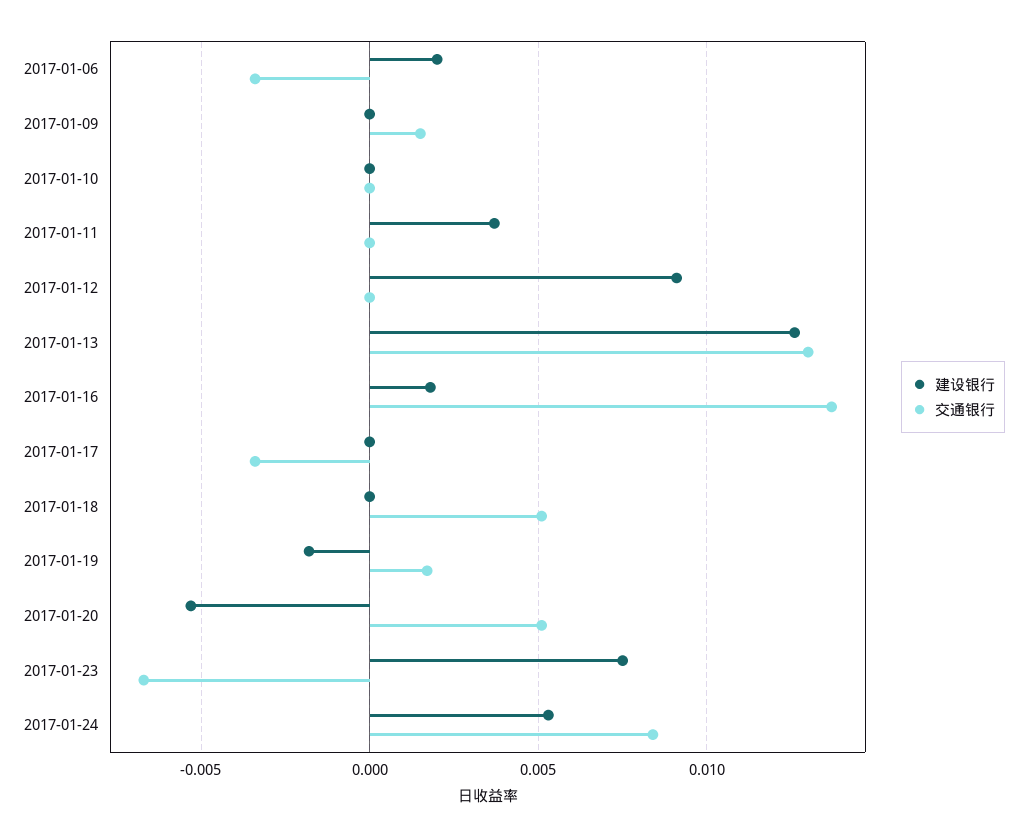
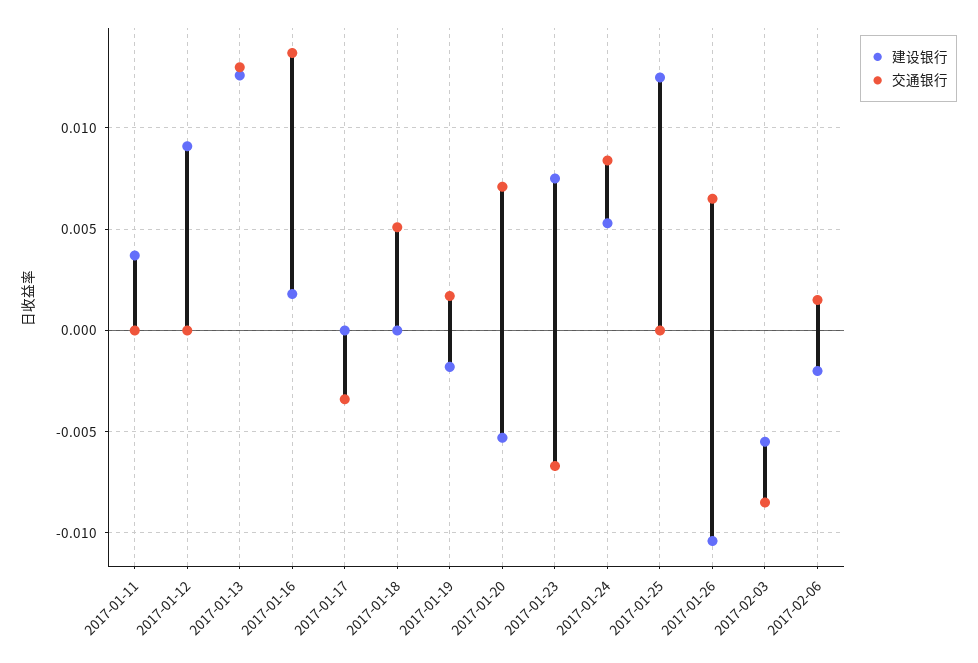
建设银行, 2017-01-06: 0.002 -> none
交通银行, 2017-01-06: -0.0035 -> none
建设银行, 2017-01-09: 0 -> none
交通银行, 2017-01-09: 0.0015 -> none
建设银行, 2017-01-10: 0 -> none
交通银行, 2017-01-10: 0 -> none
交通银行, 2017-01-20: 0.005 -> 0.007
建设银行, 2017-01-25: none -> 0.0125
交通银行, 2017-01-25: none -> 0
建设银行, 2017-01-26: none -> -0.0105
交通银行, 2017-01-26: none -> 0.0065
建设银行, 2017-02-03: none -> -0.0055
交通银行, 2017-02-03: none -> -0.0085
建设银行, 2017-02-06: none -> -0.002
交通银行, 2017-02-06: none -> 0.0015

